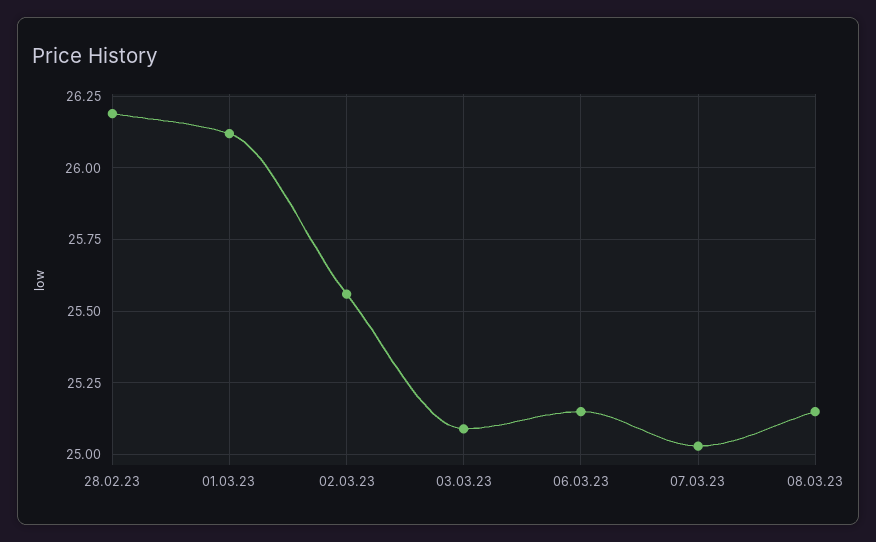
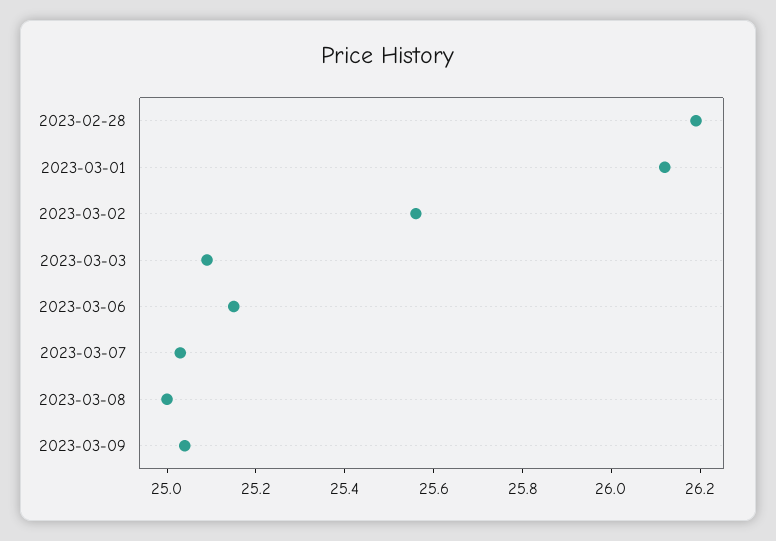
08.03.23: 25.15 -> 25
2023-03-09: none -> 25.05

